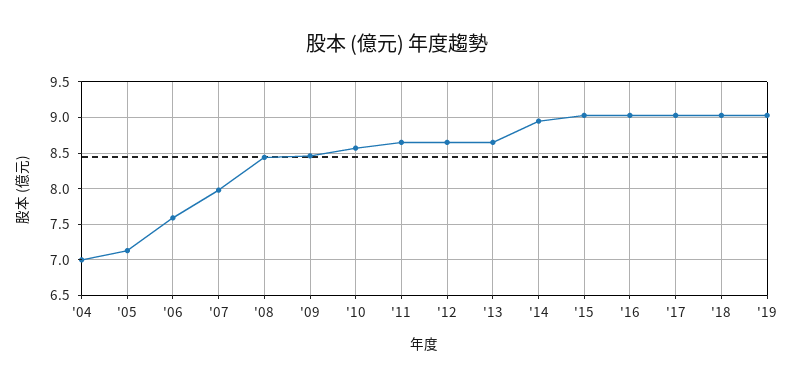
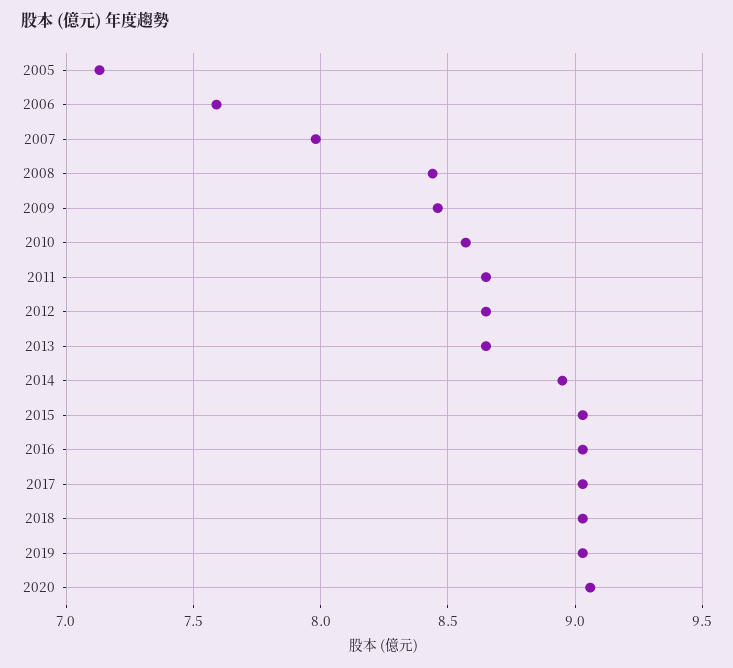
'04: 7 -> none
2020: none -> 9.05

